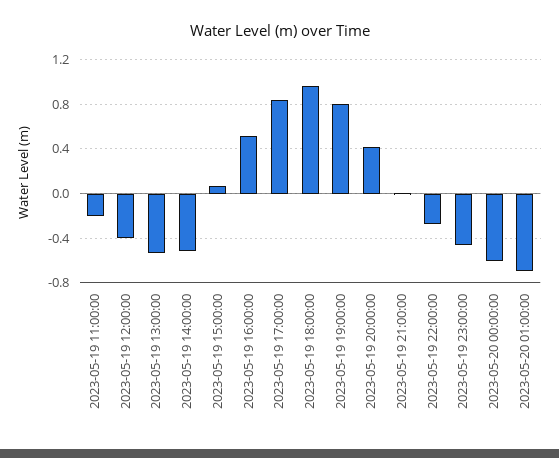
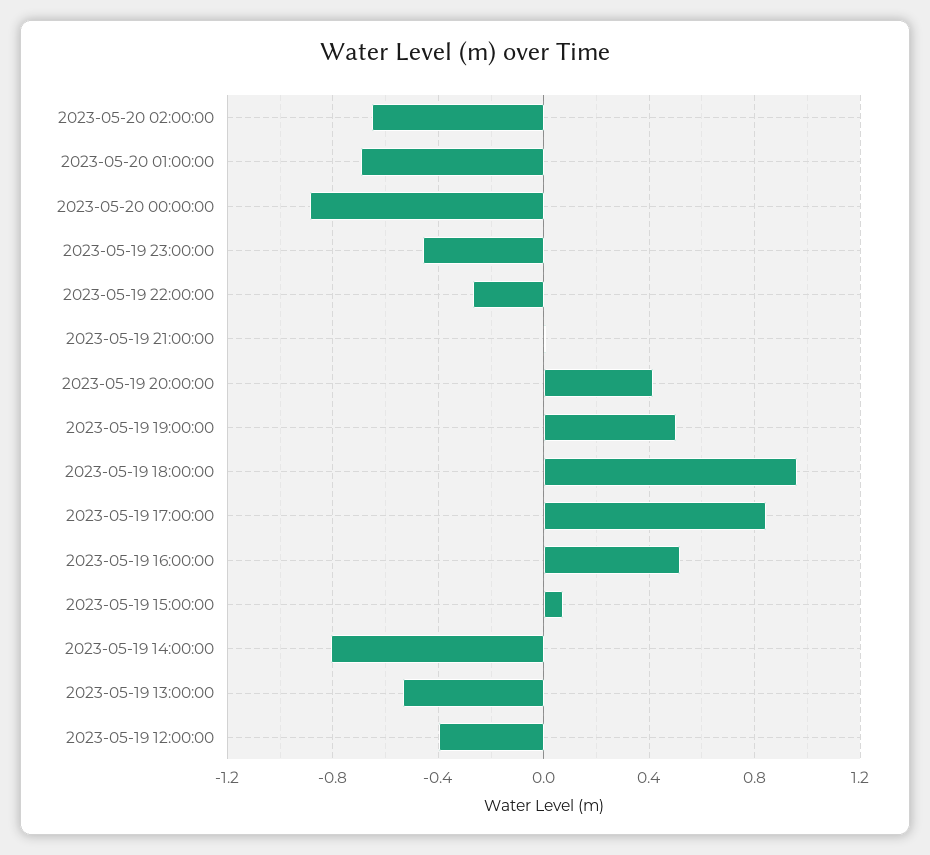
2023-05-19 11:00:00: -0.2 -> none
2023-05-19 14:00:00: -0.5 -> -0.8
2023-05-19 19:00:00: 0.8 -> 0.5
2023-05-20 00:00:00: -0.6 -> -0.9
2023-05-20 02:00:00: none -> -0.65

